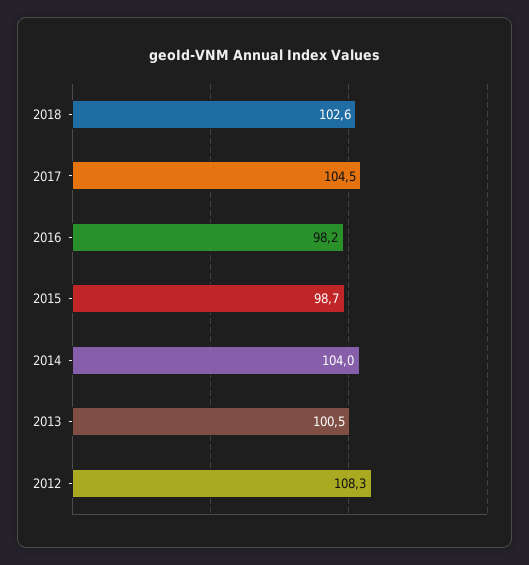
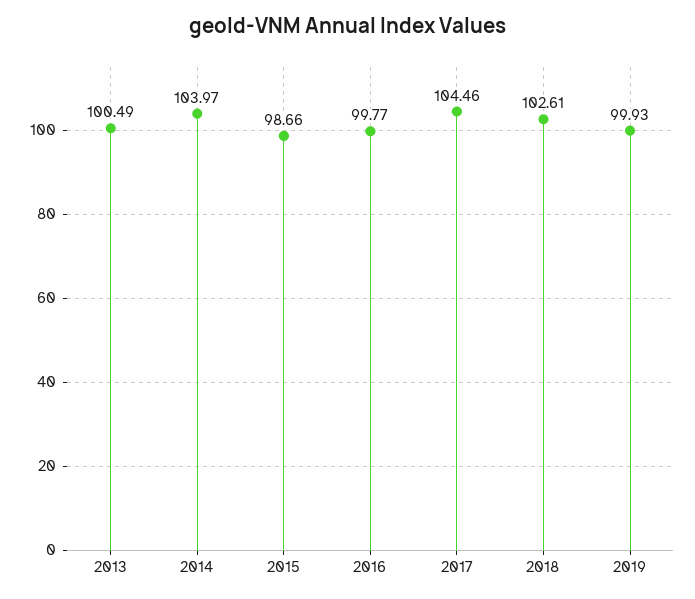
2016: 98.2 -> 99.77
2012: 108.3 -> none
2019: none -> 99.93

